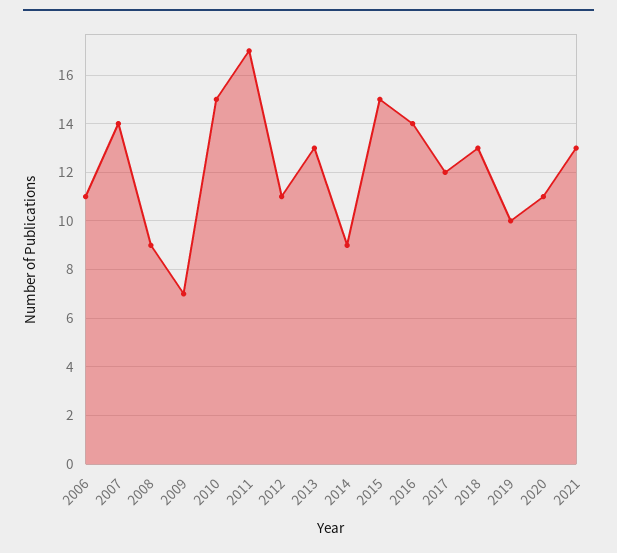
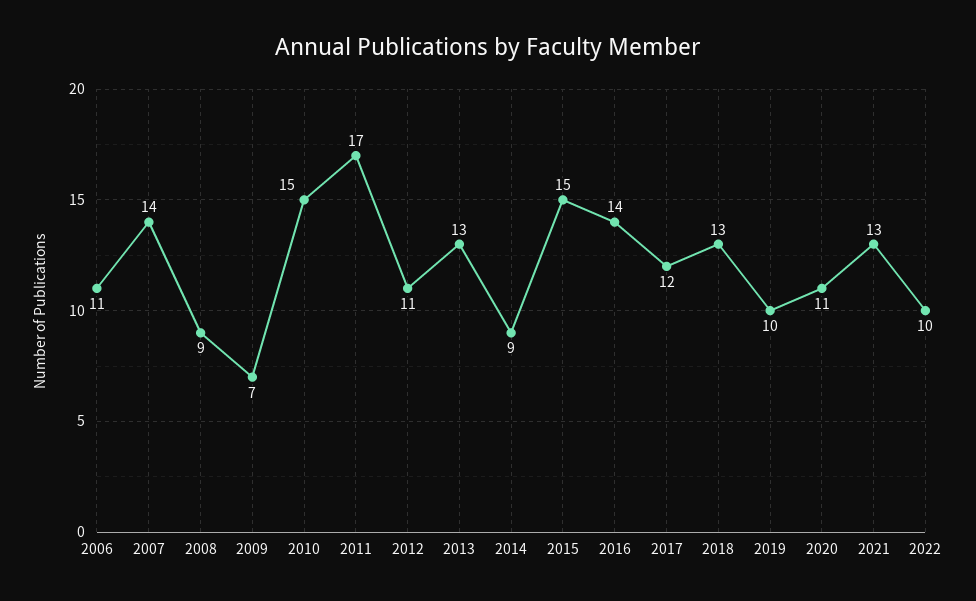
2022: none -> 10

